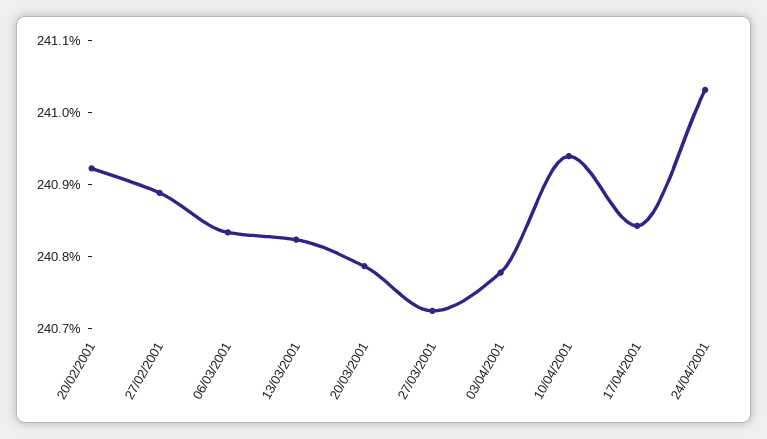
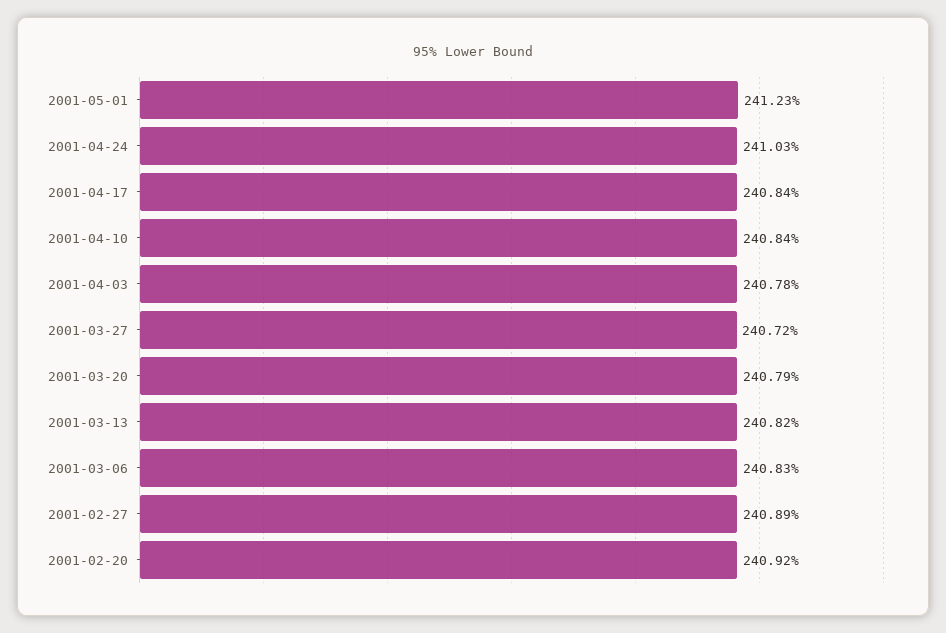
10/04/2001: 240.94 -> 240.84
2001-05-01: none -> 241.23

